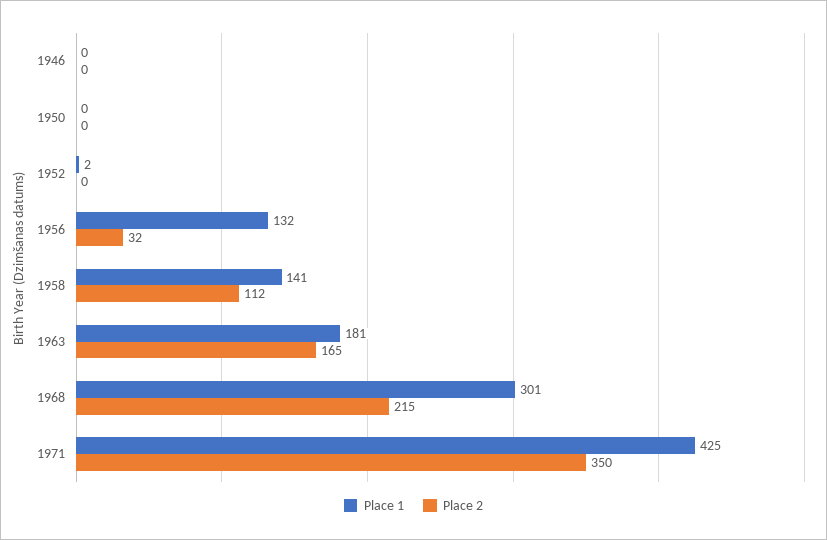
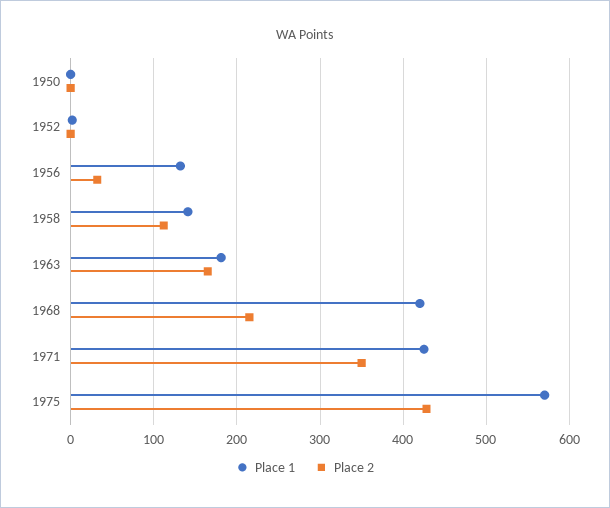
Place 1, 1946: 0 -> none
Place 2, 1946: 0 -> none
Place 1, 1968: 301 -> 420
Place 1, 1975: none -> 570
Place 2, 1975: none -> 430

